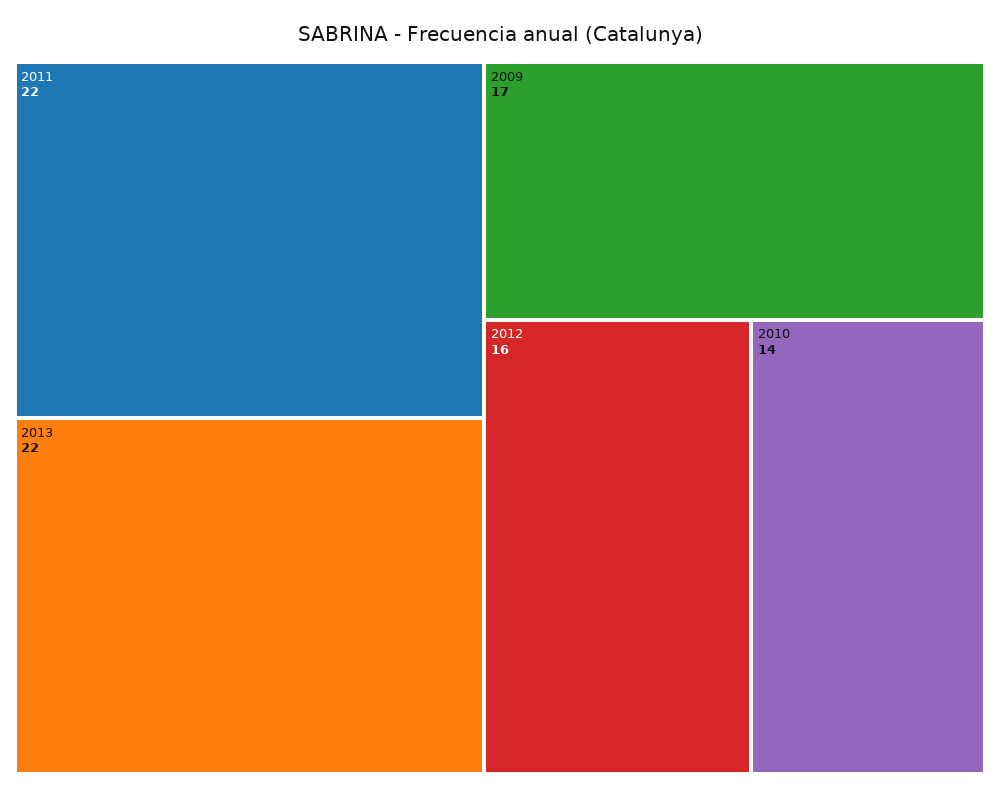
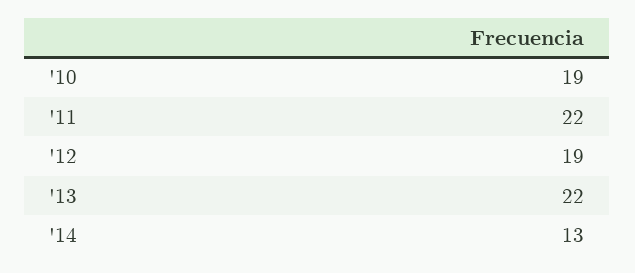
2009: 17 -> none
2012: 16 -> 19
2010: 14 -> 19
'14: none -> 13

